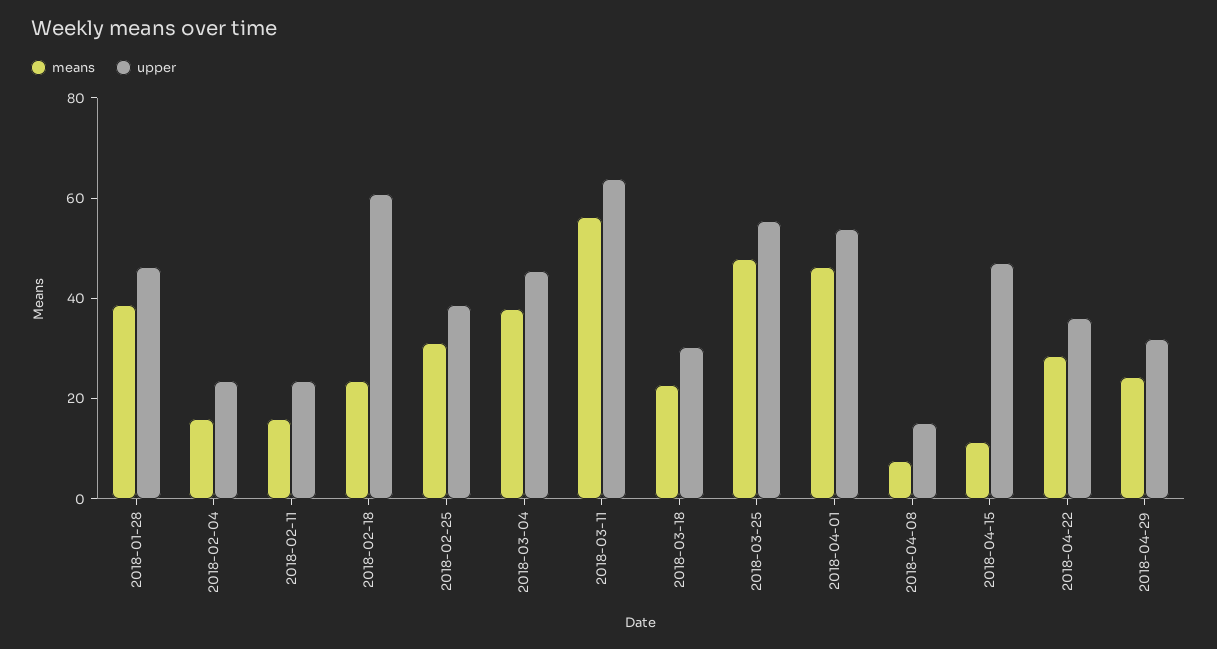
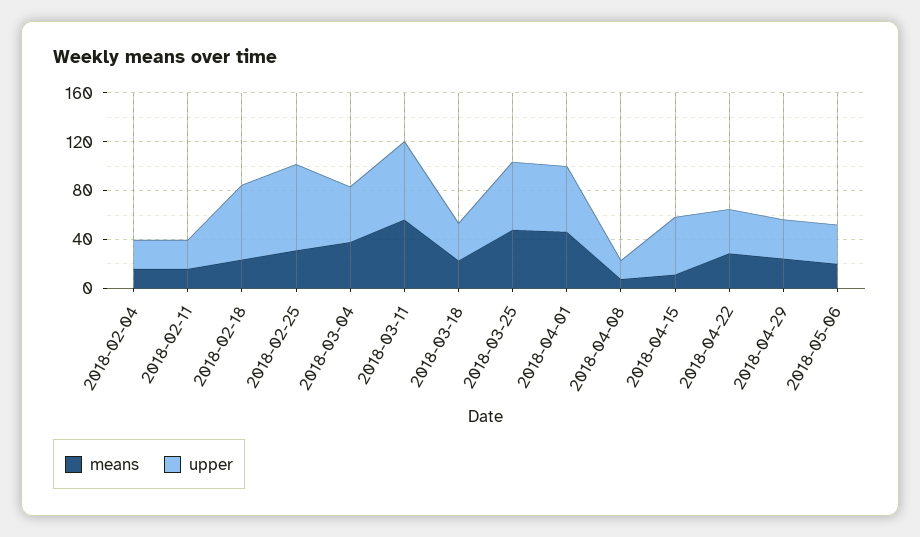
means, 2018-01-28: 40 -> none
upper, 2018-01-28: 45 -> none
upper, 2018-02-25: 40 -> 70
means, 2018-05-06: none -> 20
upper, 2018-05-06: none -> 30

